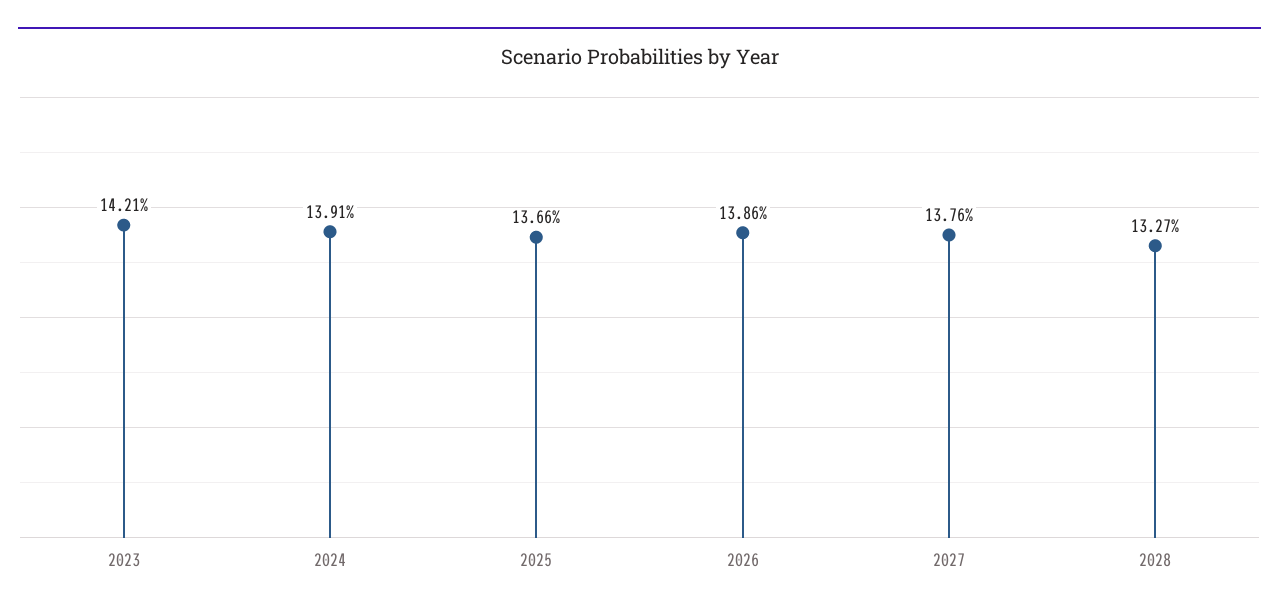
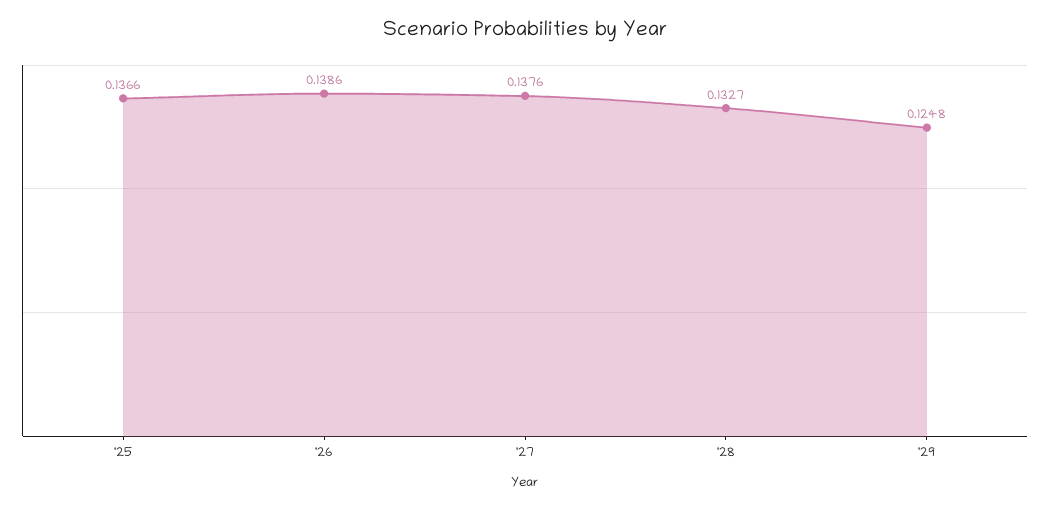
2023: 0.1421 -> none
2024: 0.1391 -> none
'29: none -> 0.1248

